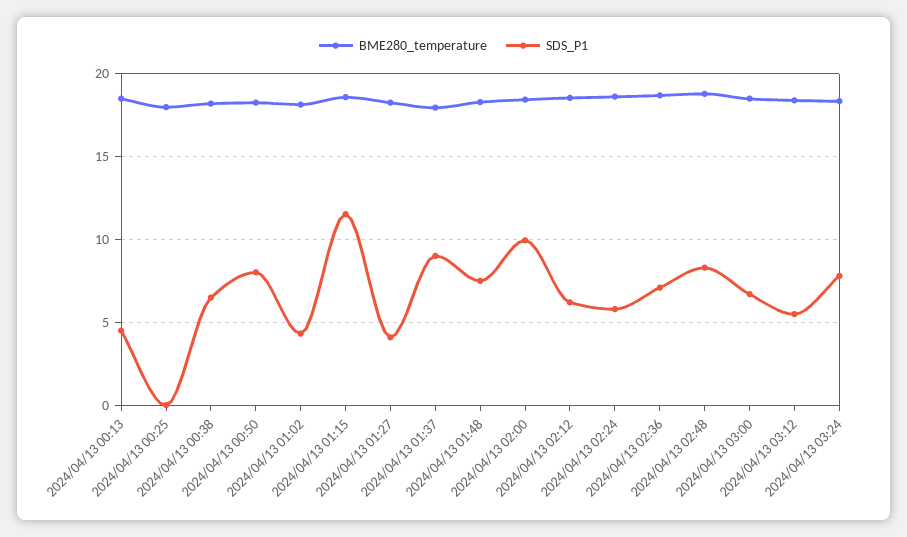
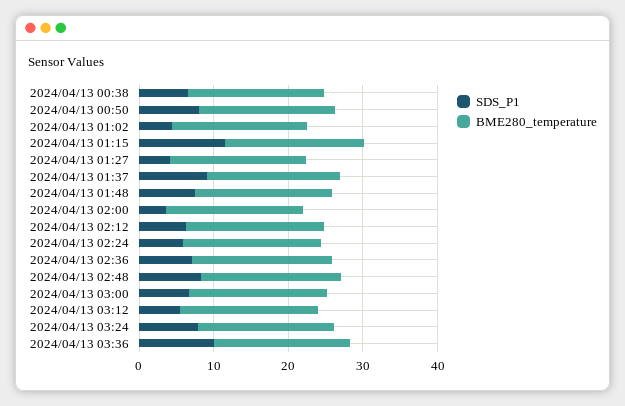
BME280_temperature, 2024/04/13 00:13: 18.5 -> none
SDS_P1, 2024/04/13 00:13: 4.5 -> none
BME280_temperature, 2024/04/13 00:25: 18 -> none
SDS_P1, 2024/04/13 00:25: 0 -> none
SDS_P1, 2024/04/13 02:00: 10 -> 4
SDS_P1, 2024/04/13 03:36: none -> 10
BME280_temperature, 2024/04/13 03:36: none -> 18

